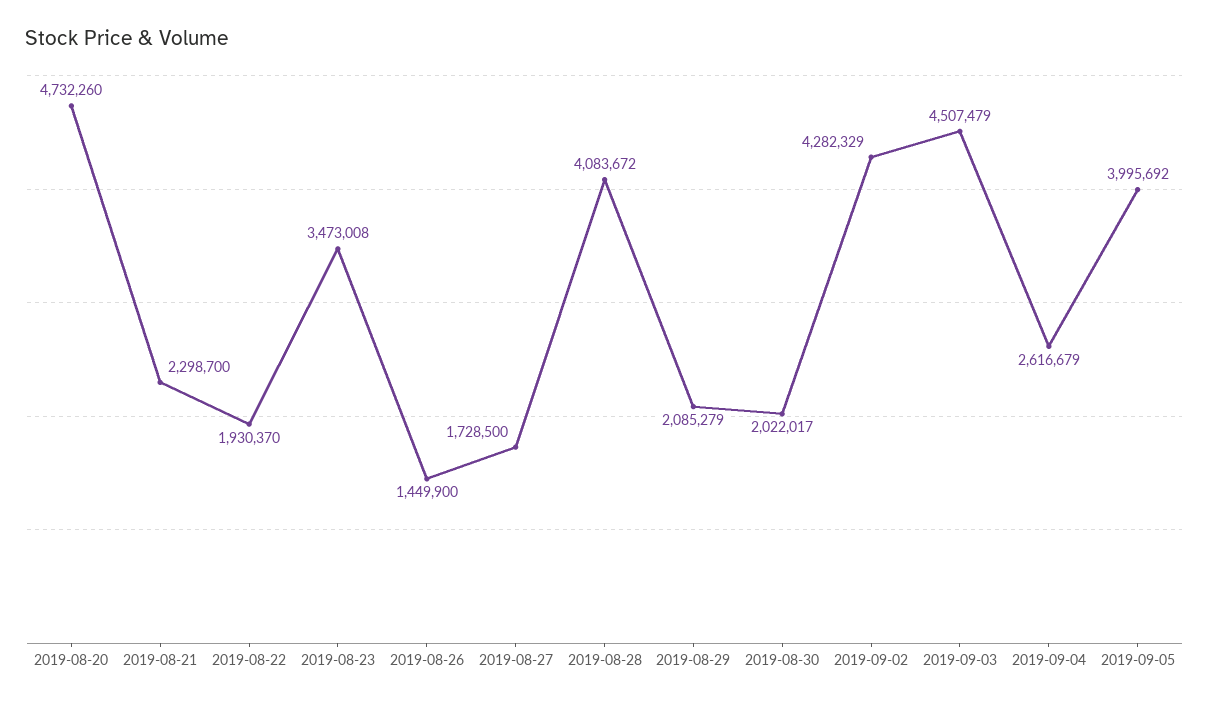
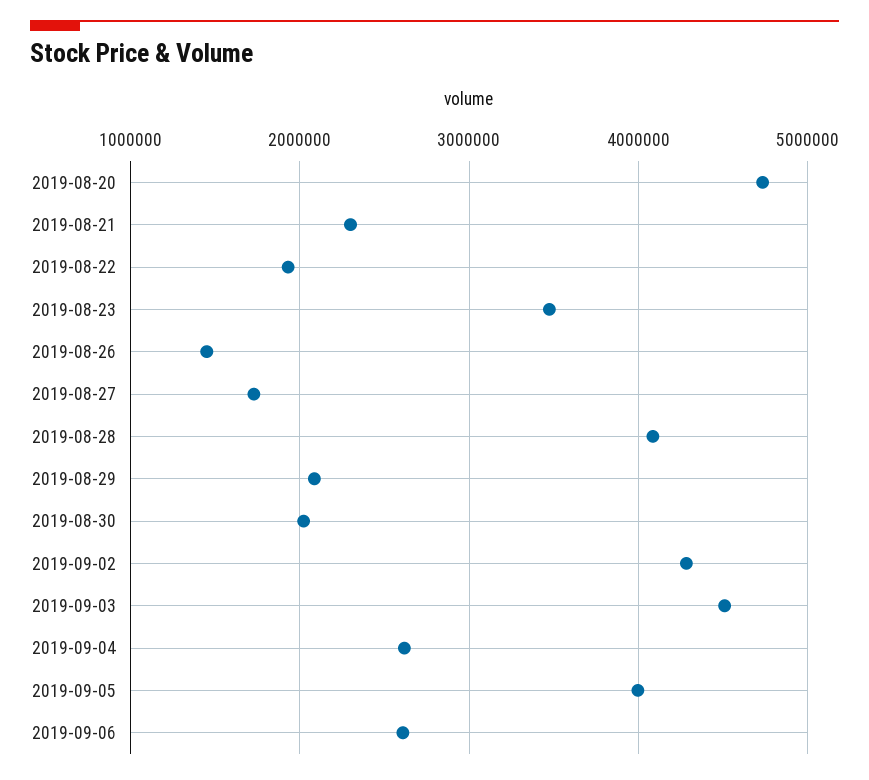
2019-09-06: none -> 2600000

